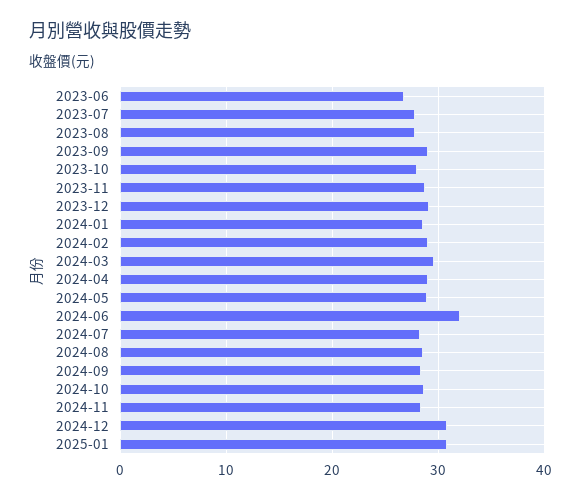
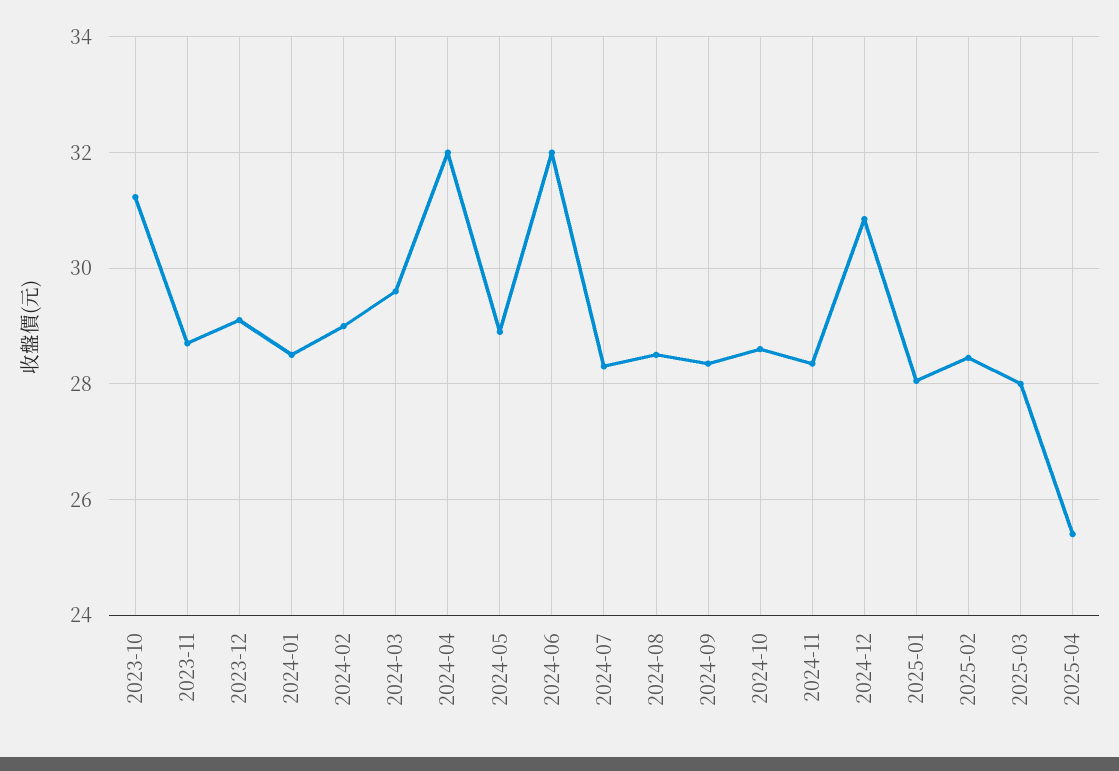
2023-06: 27 -> none
2023-07: 28 -> none
2023-08: 28 -> none
2023-09: 29 -> none
2023-10: 28 -> 31.2
2024-04: 29 -> 32
2025-01: 31 -> 28
2025-02: none -> 28.4
2025-03: none -> 28
2025-04: none -> 25.4

